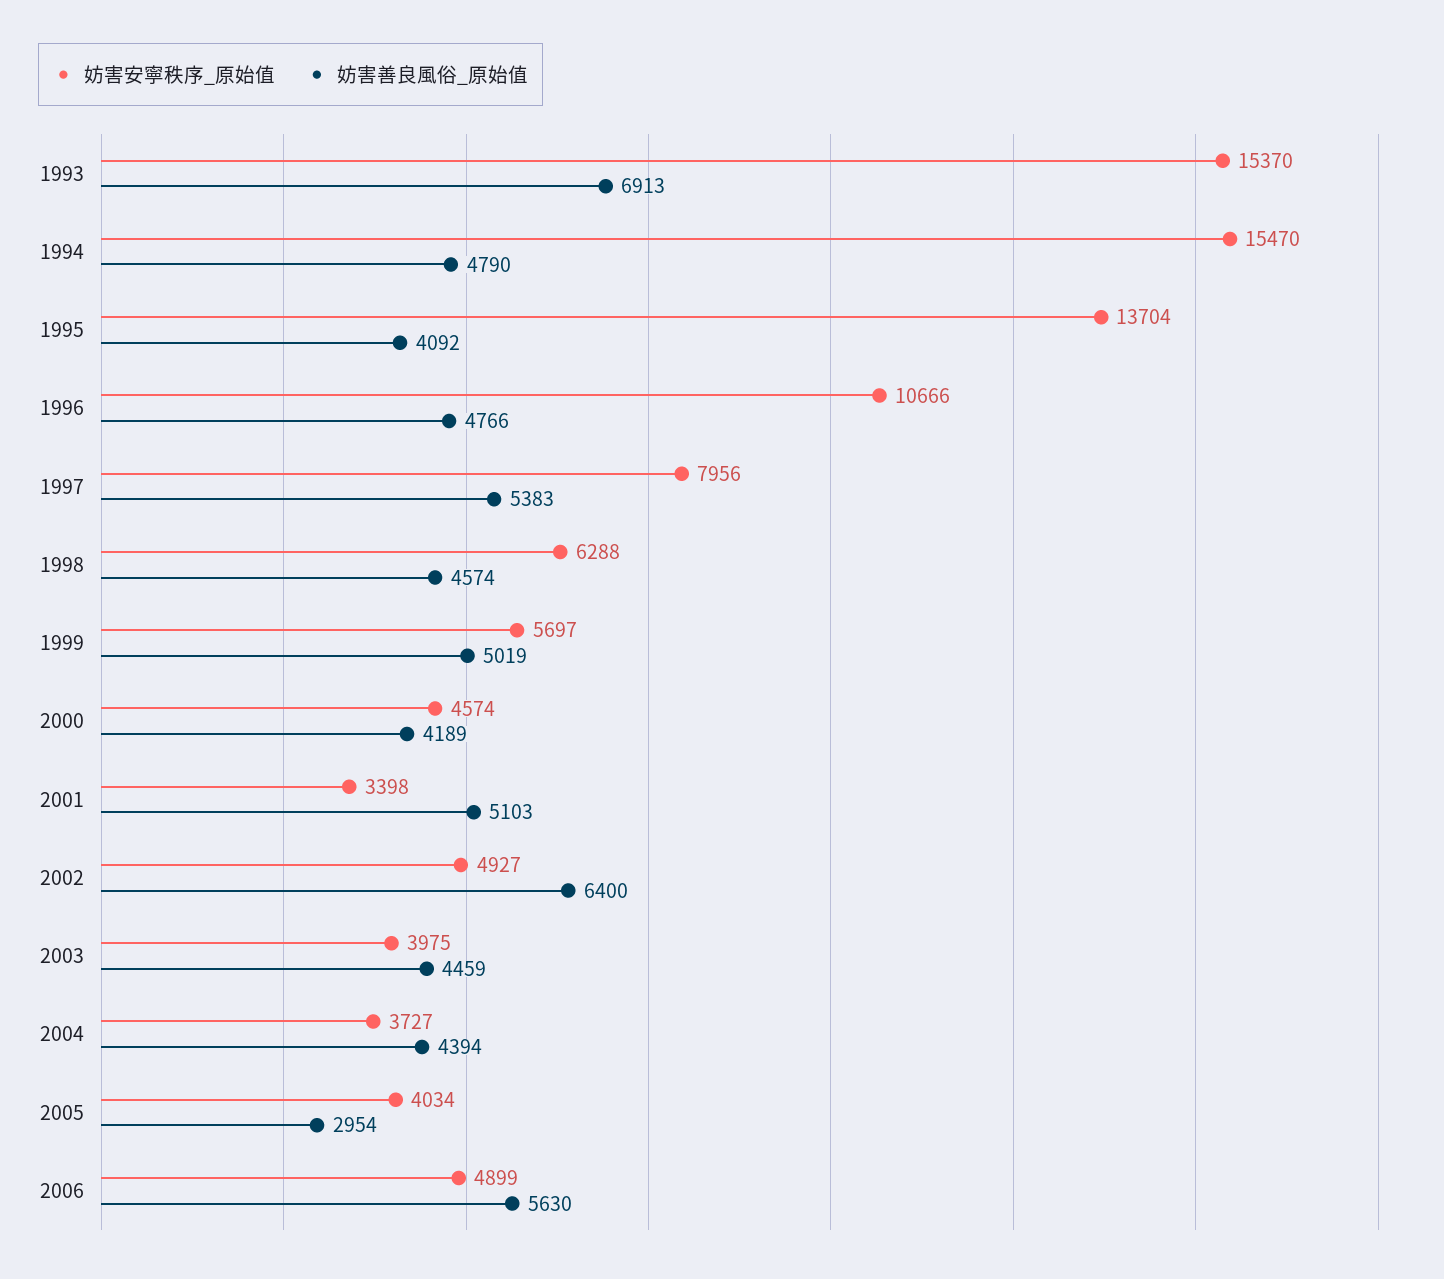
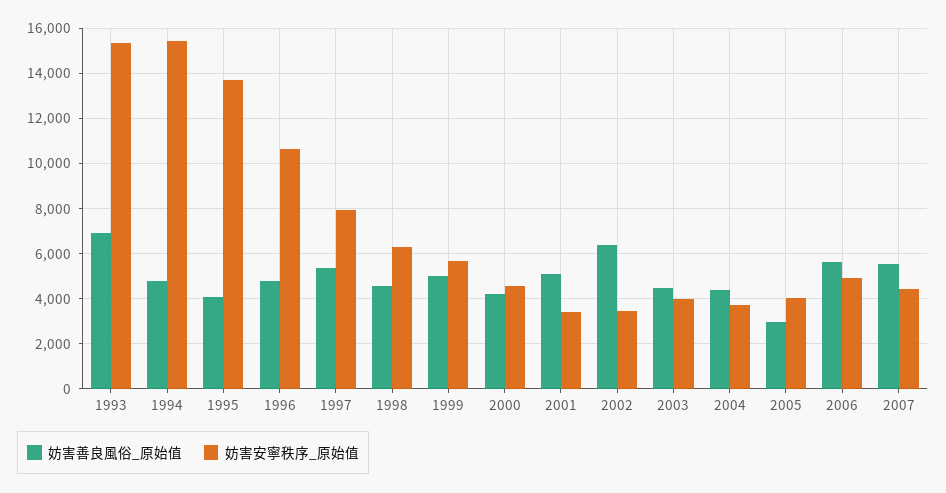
妨害安寧秩序_原始值, 2002: 4927 -> 3500
妨害善良風俗_原始值, 2007: none -> 5500
妨害安寧秩序_原始值, 2007: none -> 4500

